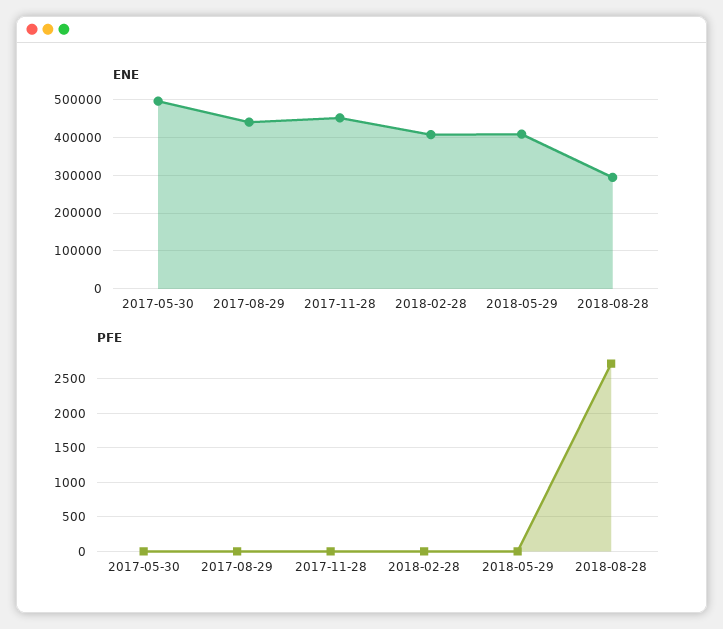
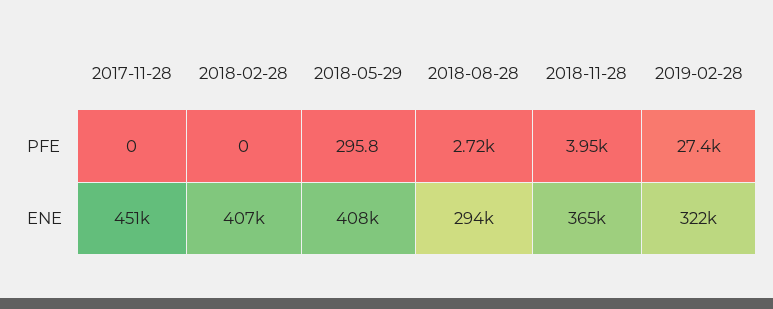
ENE, 2017-05-30: 500000 -> none
ENE, 2017-08-29: 440000 -> none
PFE, 2017-05-30: 0 -> none
PFE, 2017-08-29: 0 -> none
PFE, 2018-05-29: 0 -> 295.8
PFE, 2018-11-28: none -> 3950
PFE, 2019-02-28: none -> 27400
ENE, 2018-11-28: none -> 365000
ENE, 2019-02-28: none -> 322000

